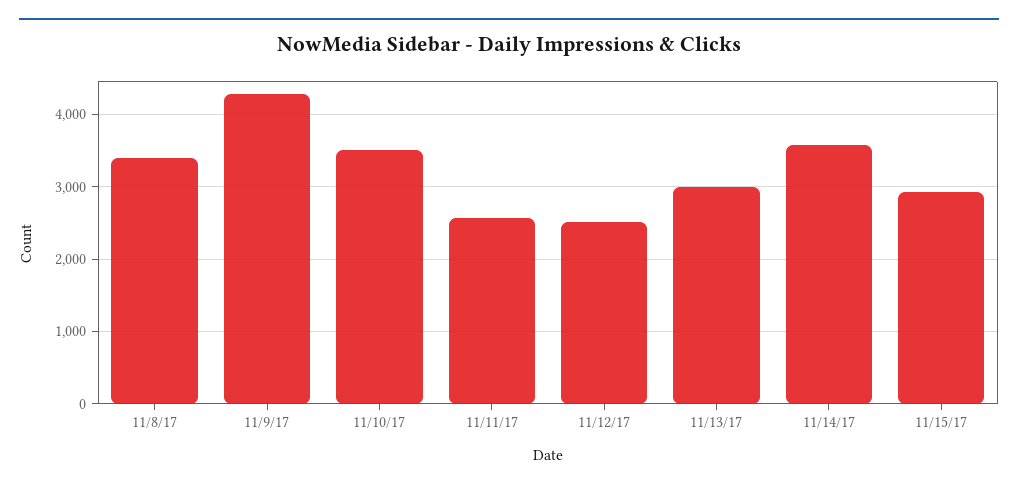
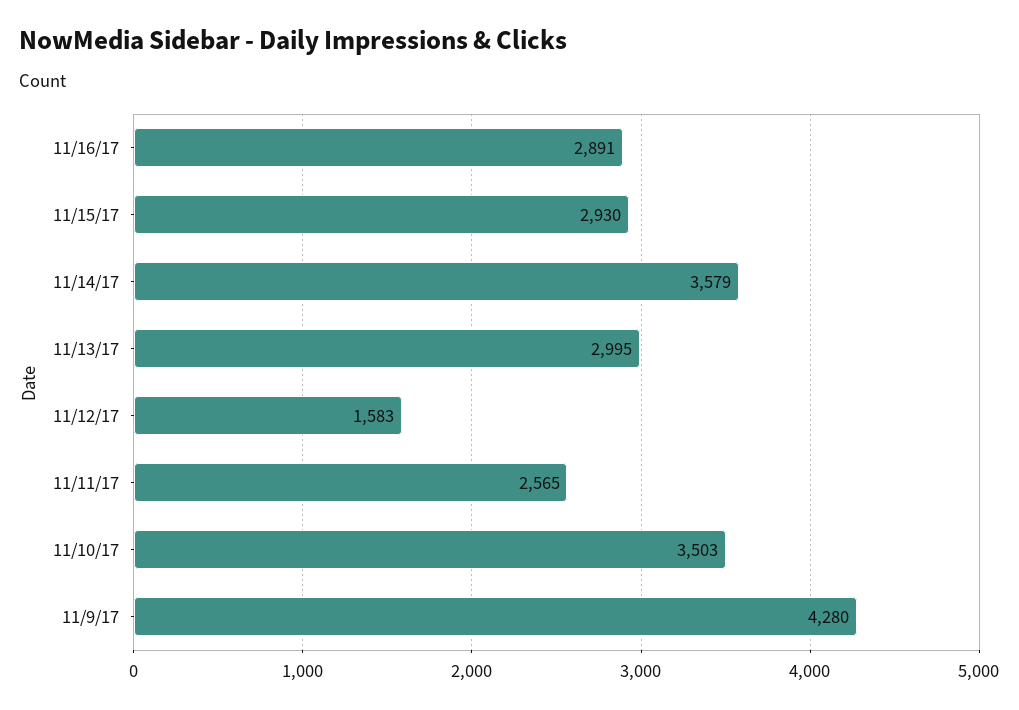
11/8/17: 3400 -> none
11/12/17: 2500 -> 1583
11/16/17: none -> 2891

